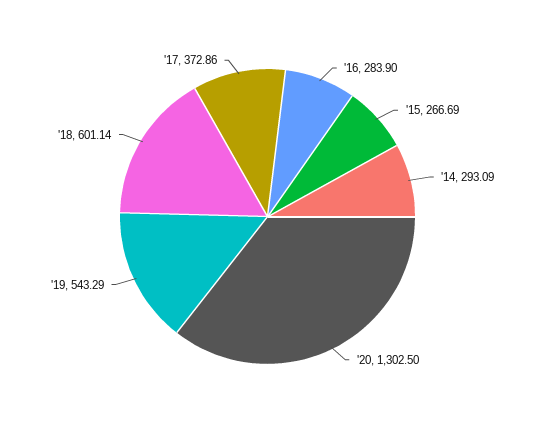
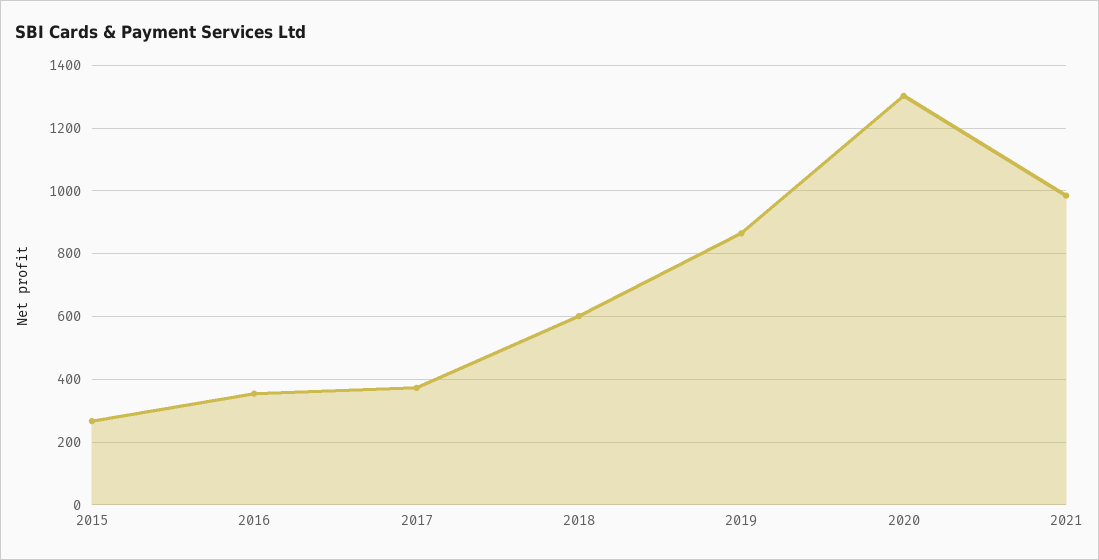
'16: 283.9 -> 360
'14: 293.09 -> none
'19: 543.29 -> 860
2021: none -> 980

